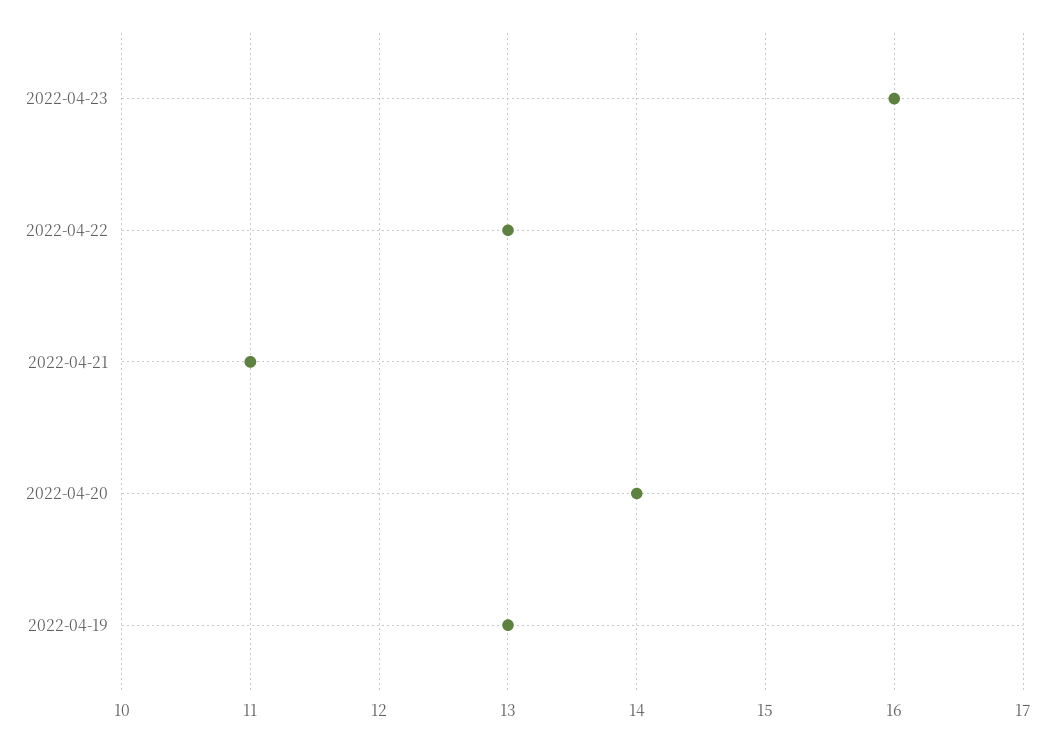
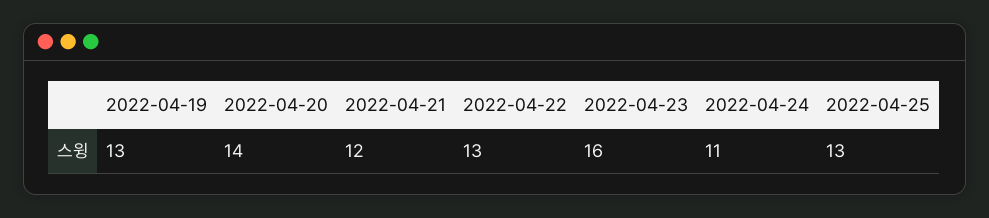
2022-04-21: 11 -> 12
2022-04-24: none -> 11
2022-04-25: none -> 13

